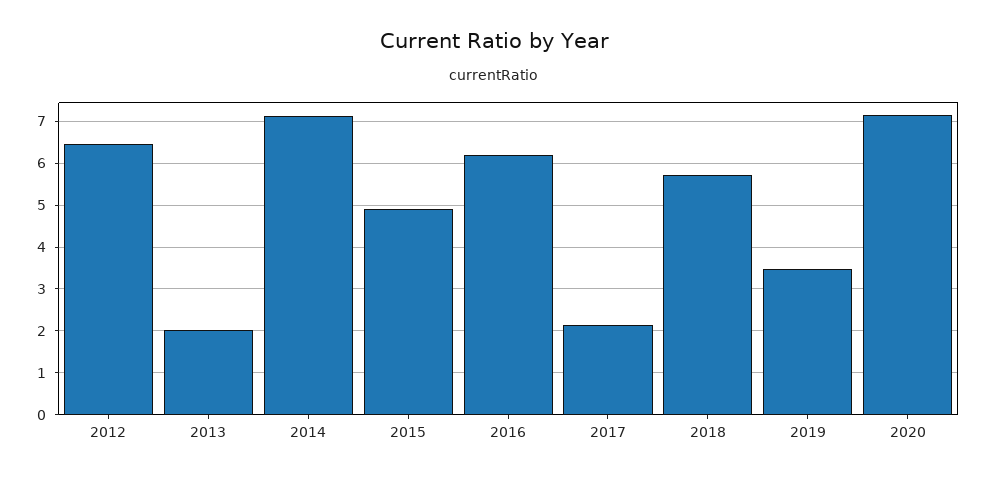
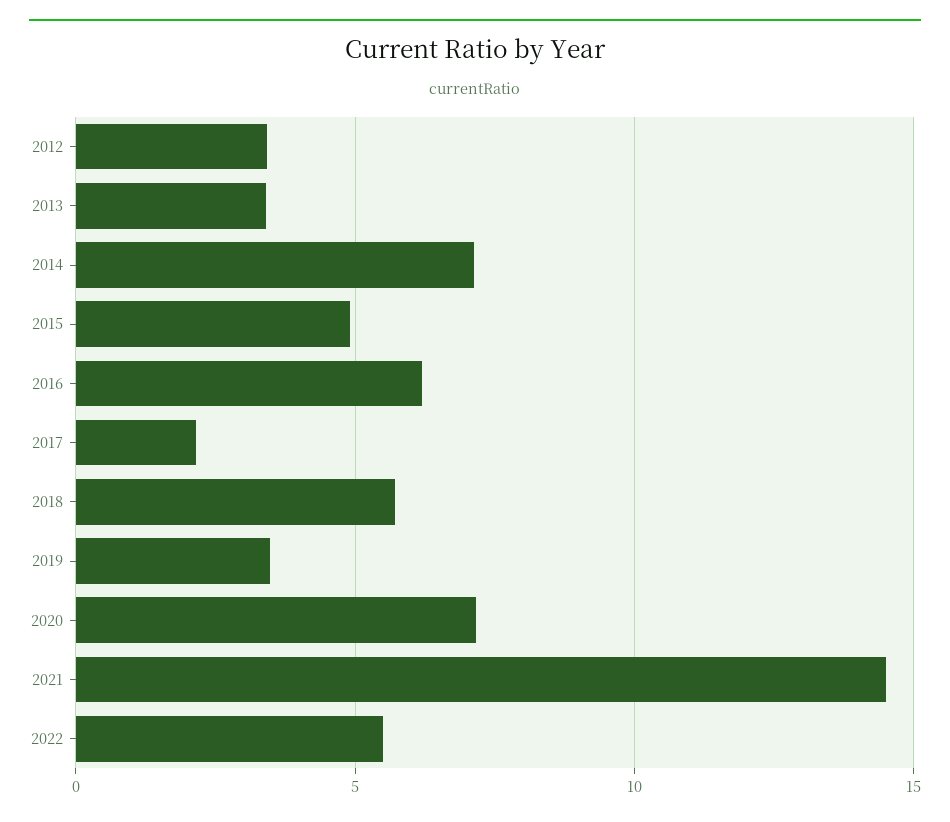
2012: 6.4 -> 3.5
2013: 2 -> 3.5
2021: none -> 14.5
2022: none -> 5.5

